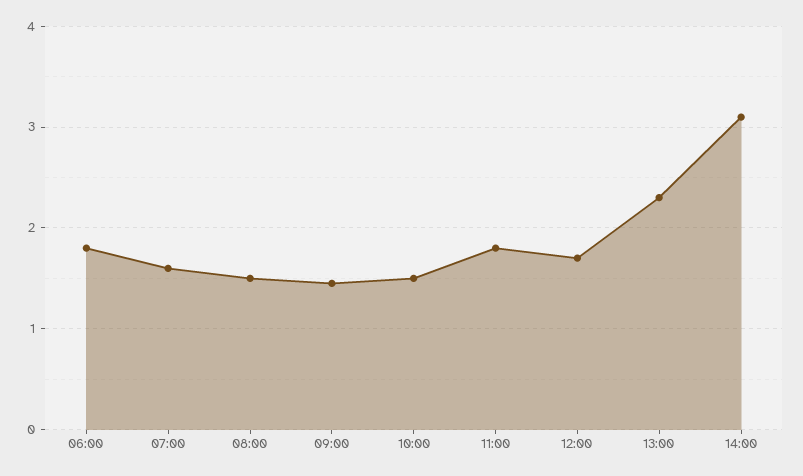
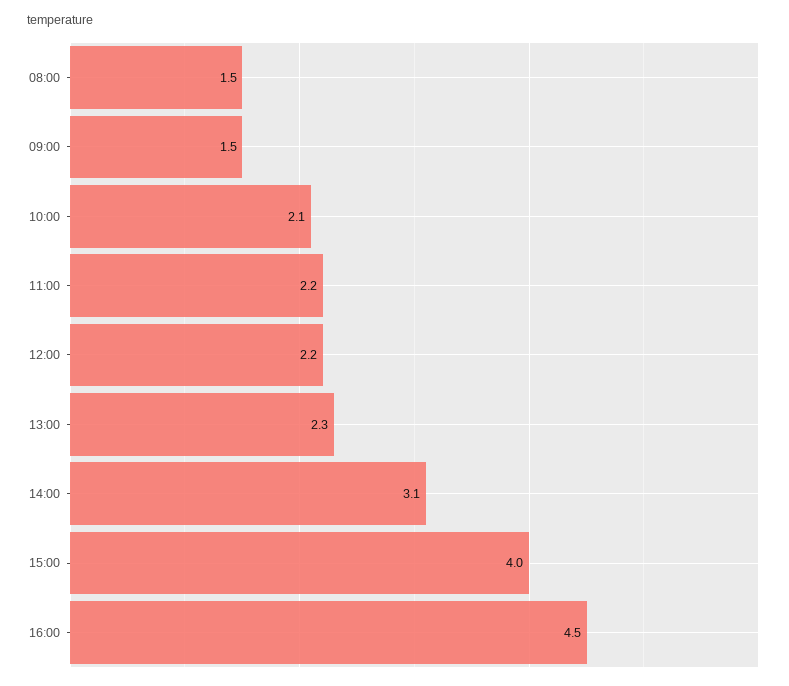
06:00: 1.8 -> none
07:00: 1.6 -> none
10:00: 1.5 -> 2.1
11:00: 1.8 -> 2.2
12:00: 1.7 -> 2.2
15:00: none -> 4
16:00: none -> 4.5

